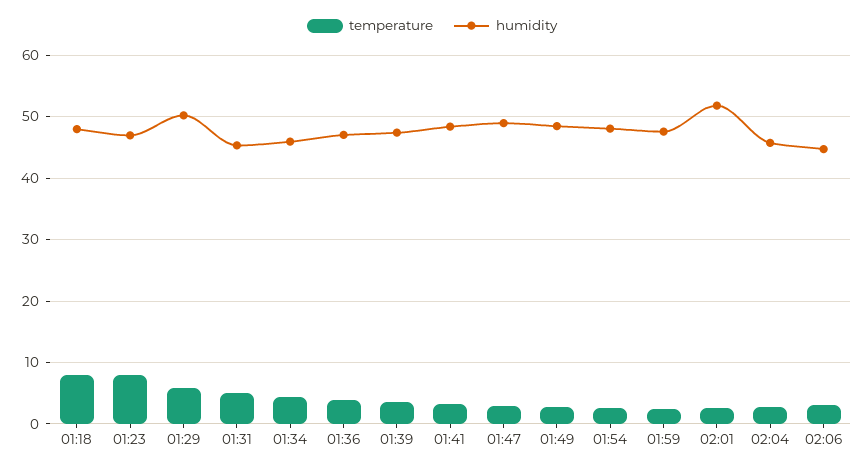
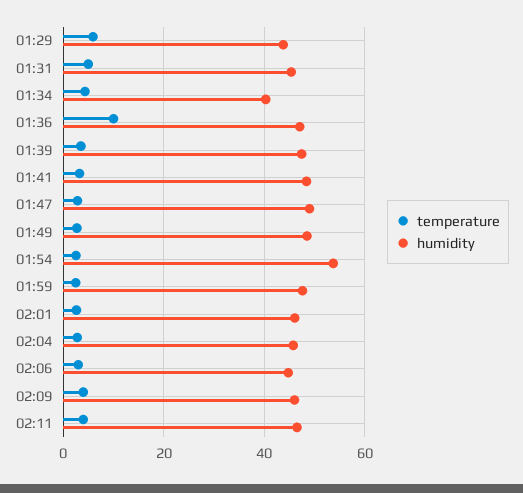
temperature, 01:18: 8 -> none
humidity, 01:18: 48 -> none
temperature, 01:23: 8 -> none
humidity, 01:23: 47 -> none
humidity, 01:29: 50 -> 44
humidity, 01:34: 46 -> 40
temperature, 01:36: 4 -> 10
humidity, 01:54: 48 -> 54
humidity, 02:01: 52 -> 46
temperature, 02:09: none -> 4
humidity, 02:09: none -> 46
temperature, 02:11: none -> 4
humidity, 02:11: none -> 46

